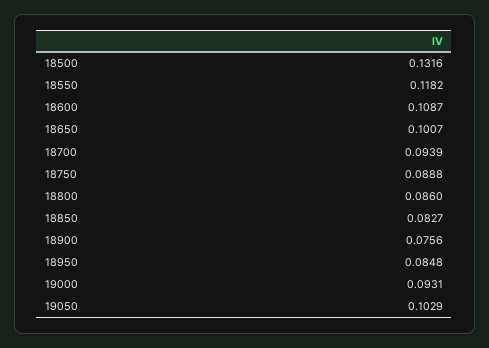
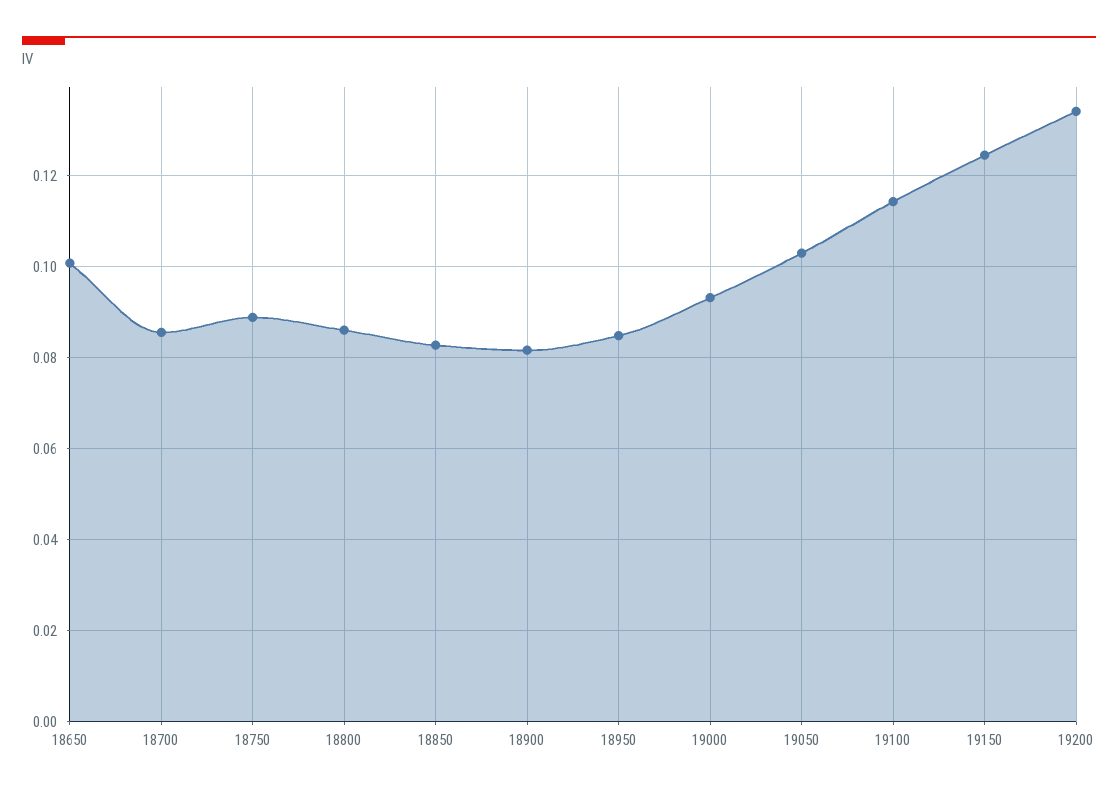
18500: 0.1316 -> none
18550: 0.1182 -> none
18600: 0.1087 -> none
18700: 0.0939 -> 0.086
18900: 0.0756 -> 0.082
19100: none -> 0.114
19150: none -> 0.124
19200: none -> 0.134

